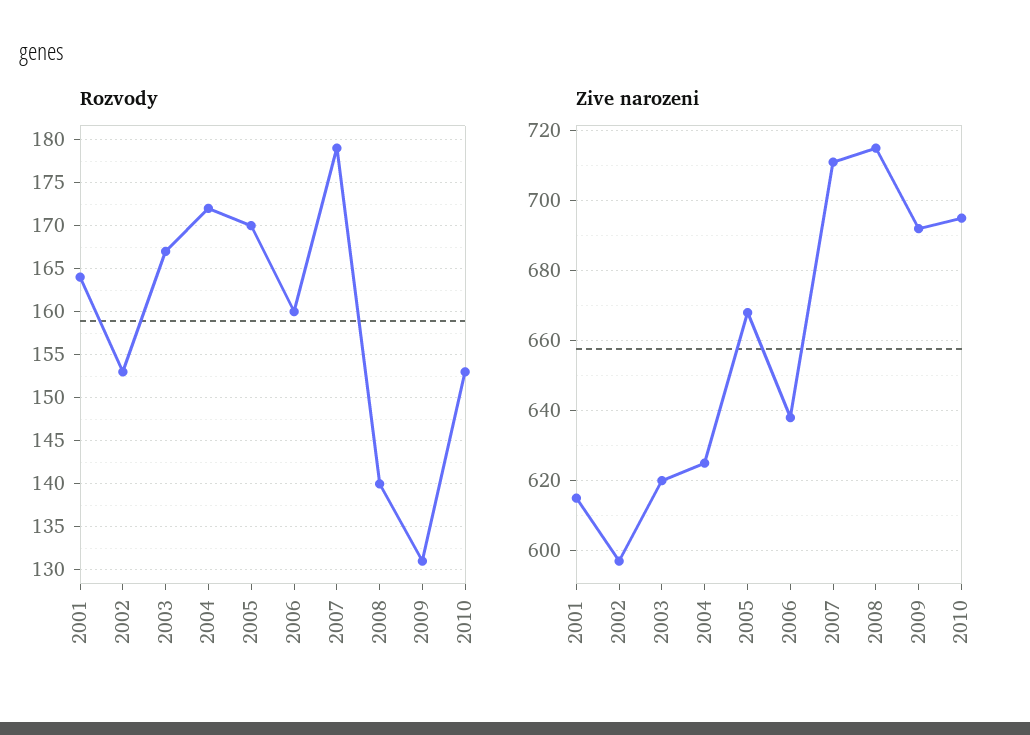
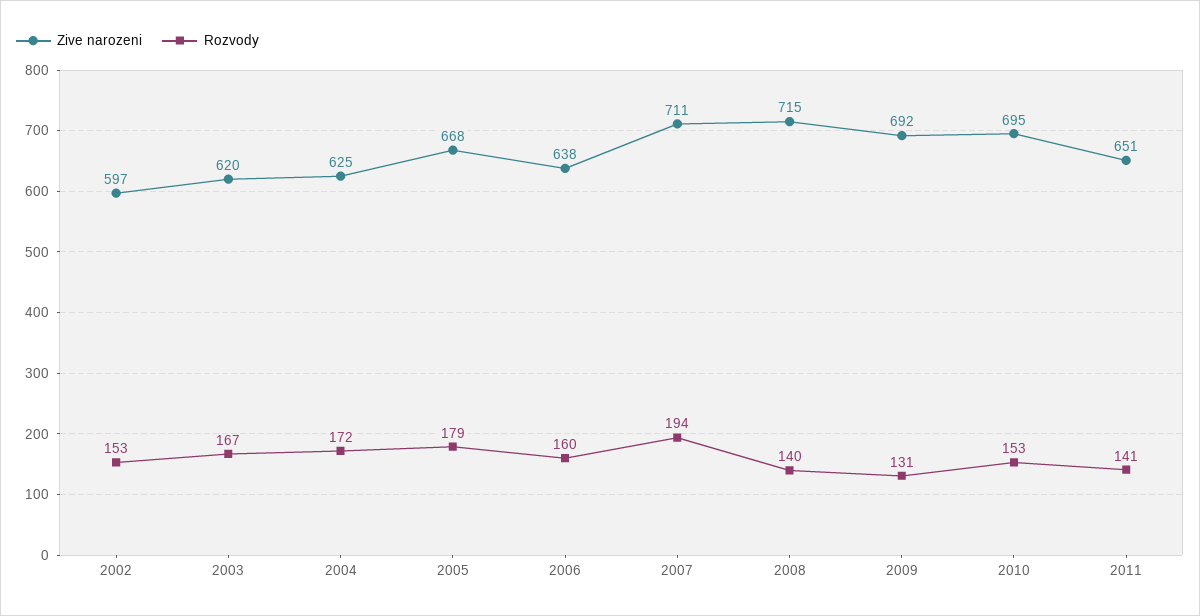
Rozvody, 2001: 164 -> none
Rozvody, 2005: 170 -> 179
Rozvody, 2007: 179 -> 194
Zive narozeni, 2001: 615 -> none
Zive narozeni, 2011: none -> 651
Rozvody, 2011: none -> 141

